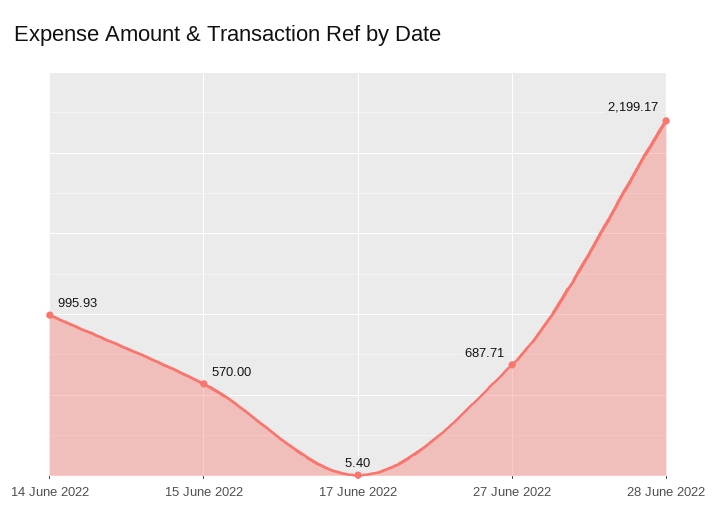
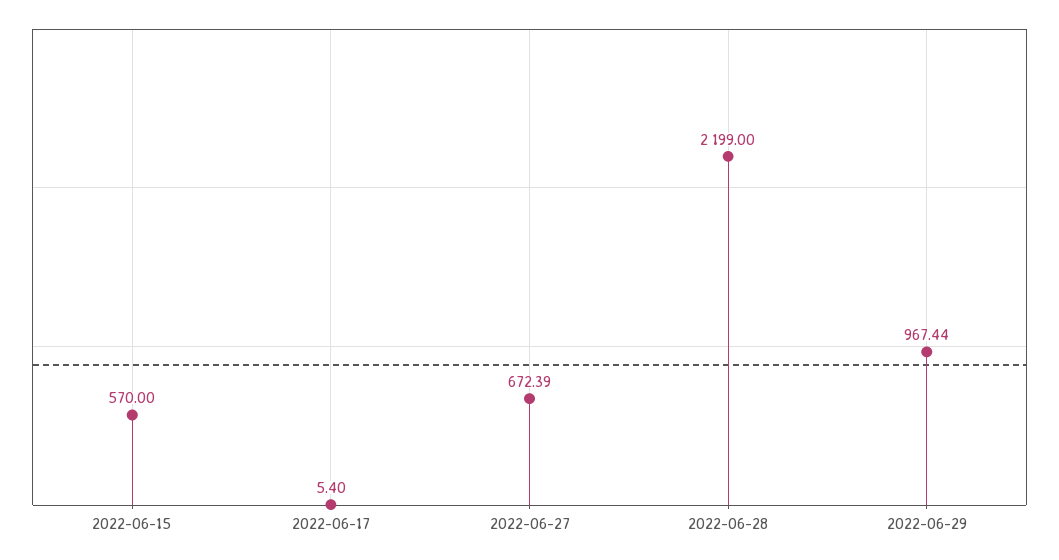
14 June 2022: 995.93 -> none
27 June 2022: 687.71 -> 672.39
28 June 2022: 2199.17 -> 2199
2022-06-29: none -> 967.44

